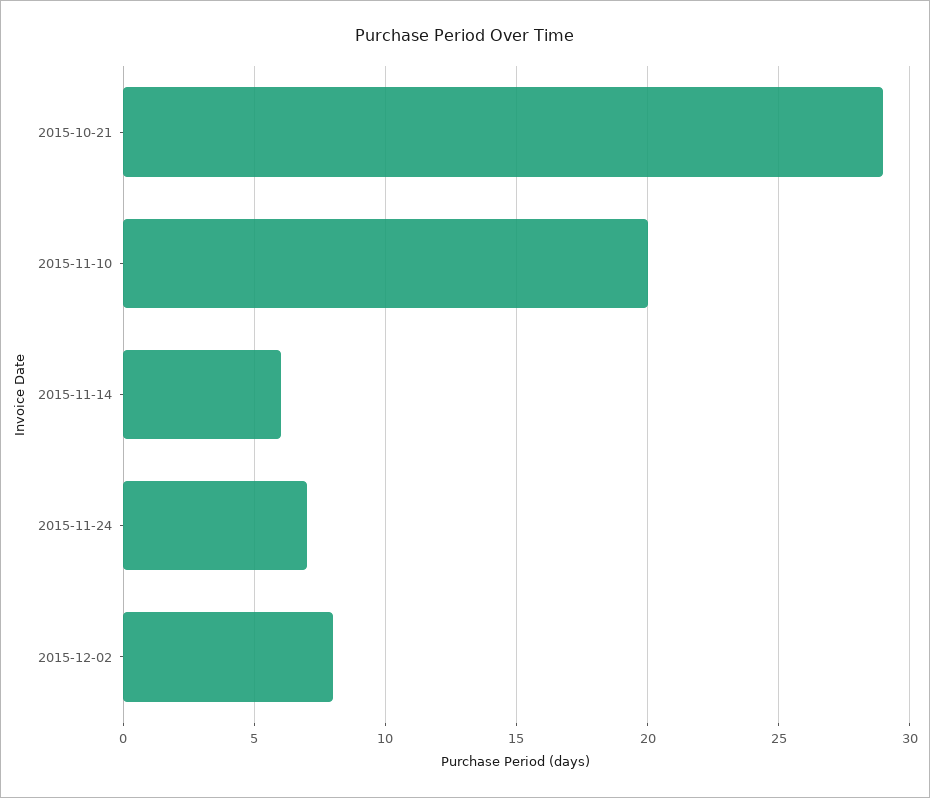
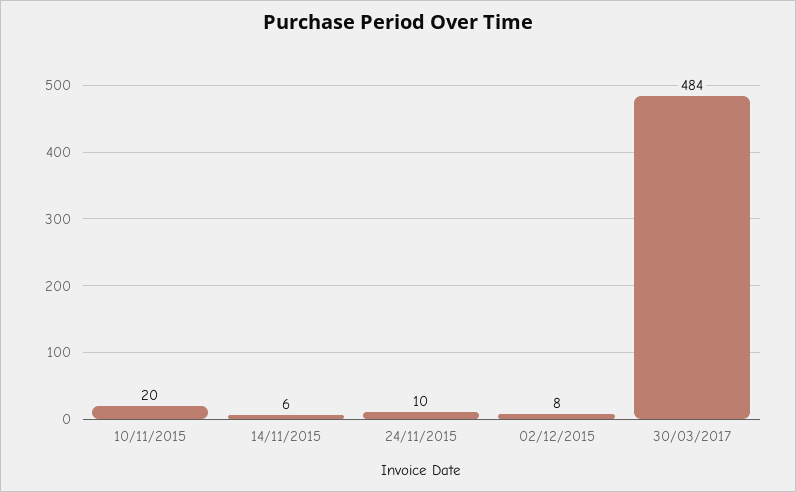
2015-10-21: 29 -> none
2015-11-24: 7 -> 10
30/03/2017: none -> 484

